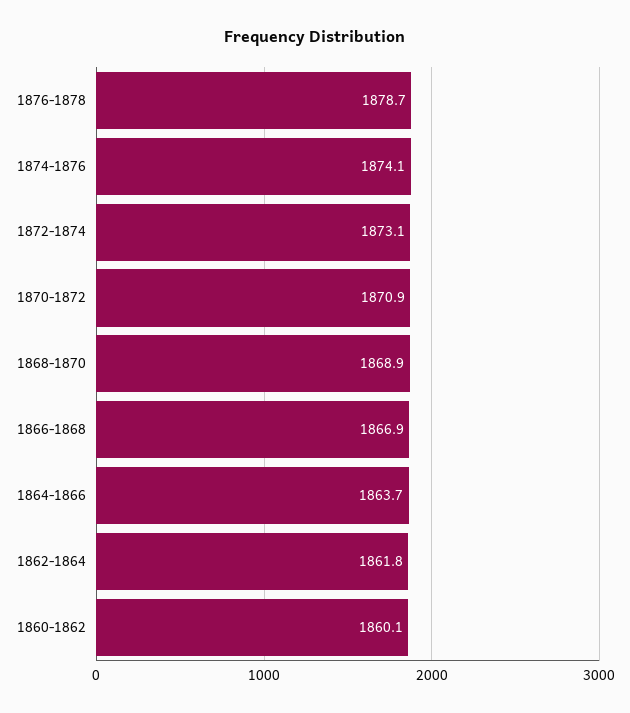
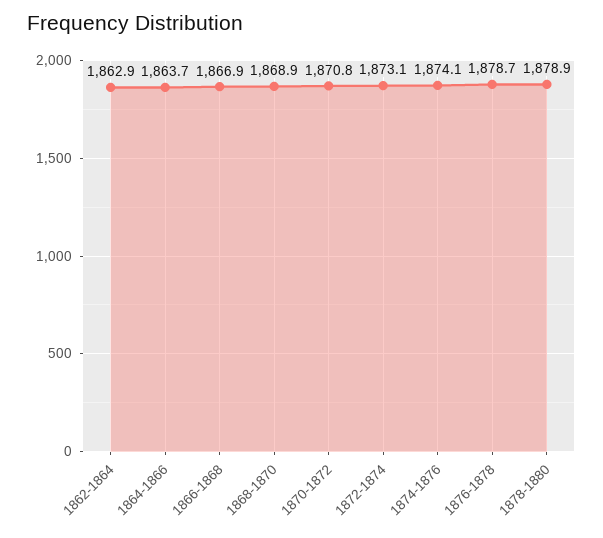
1870-1872: 1870.9 -> 1870.8
1862-1864: 1861.8 -> 1862.9
1860-1862: 1860.1 -> none
1878-1880: none -> 1878.9

